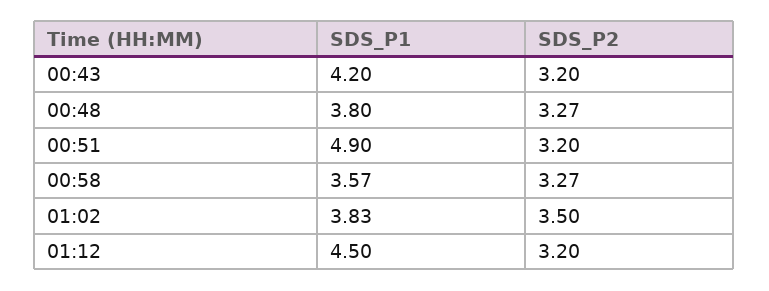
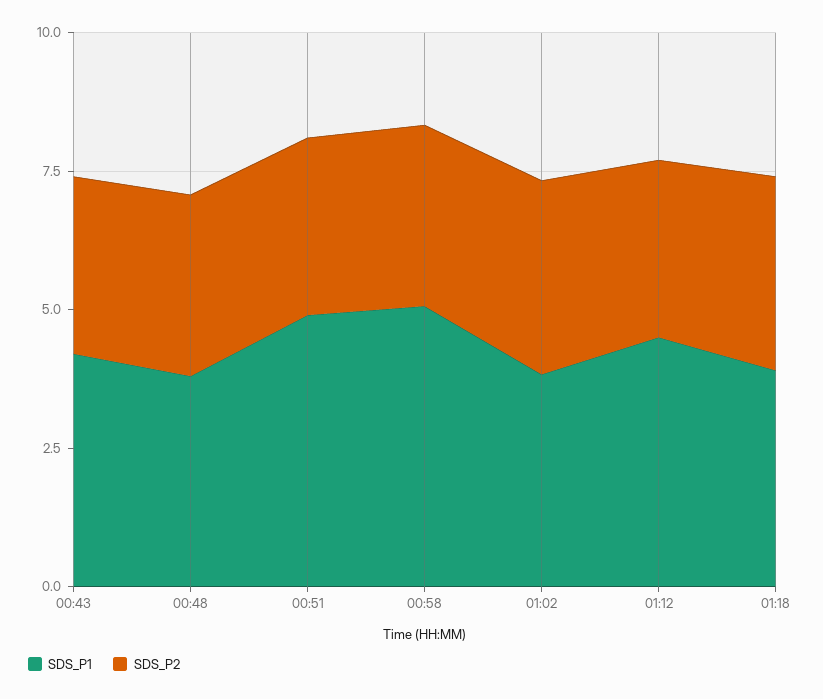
SDS_P1, 00:58: 3.57 -> 5
SDS_P1, 01:18: none -> 4
SDS_P2, 01:18: none -> 3.5

